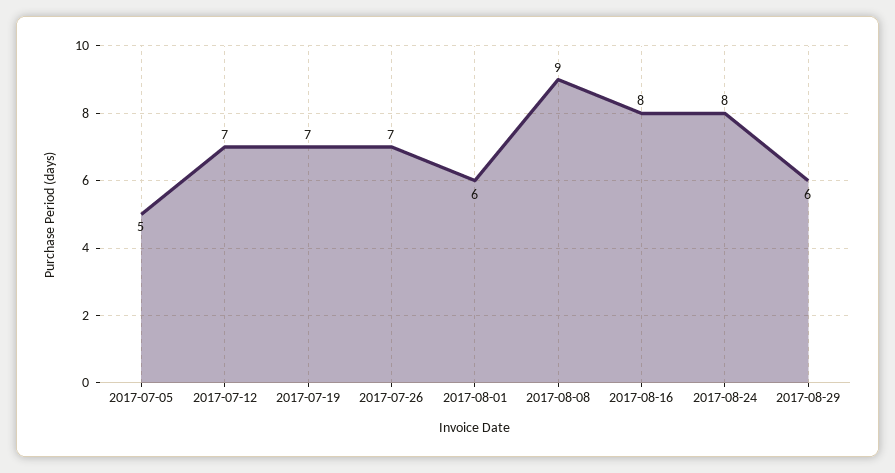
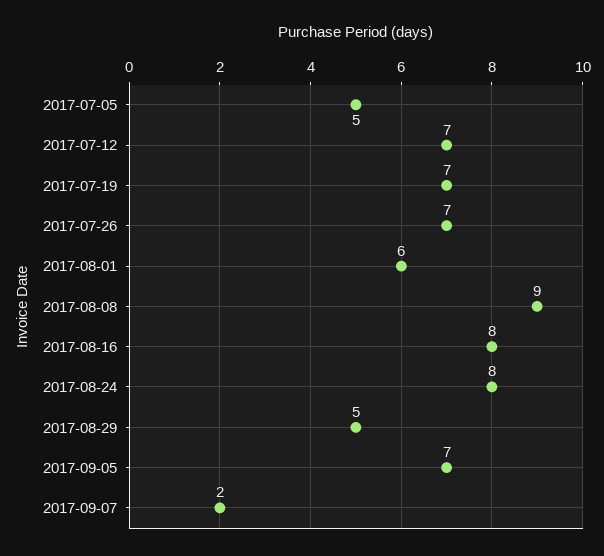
2017-08-29: 6 -> 5
2017-09-05: none -> 7
2017-09-07: none -> 2

